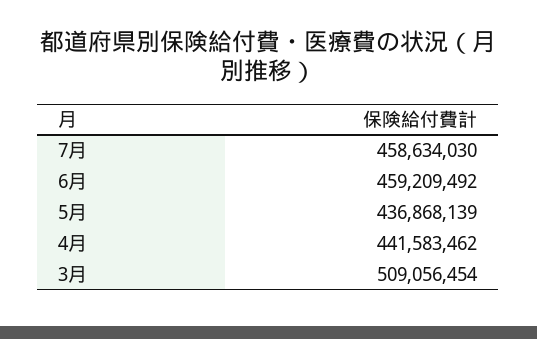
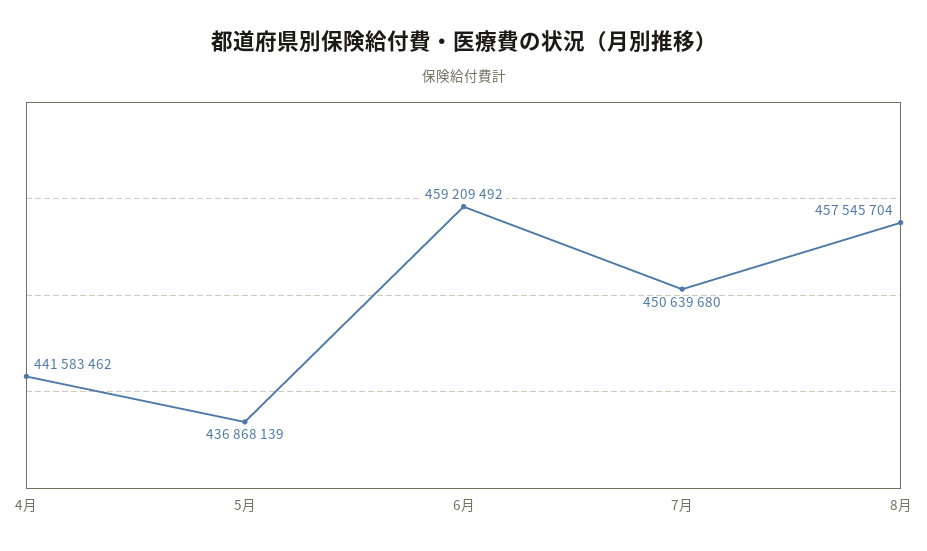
7月: 458634030 -> 450639680
3月: 509056454 -> none
8月: none -> 457545704

